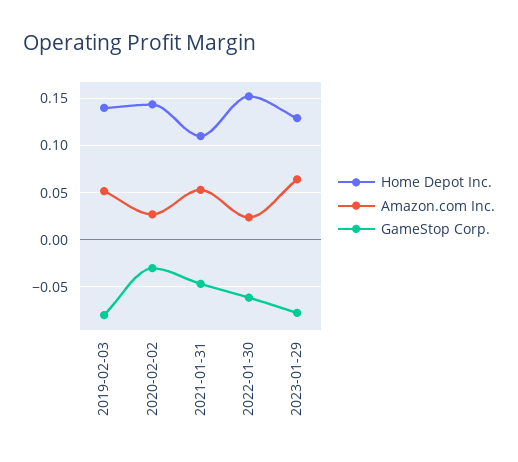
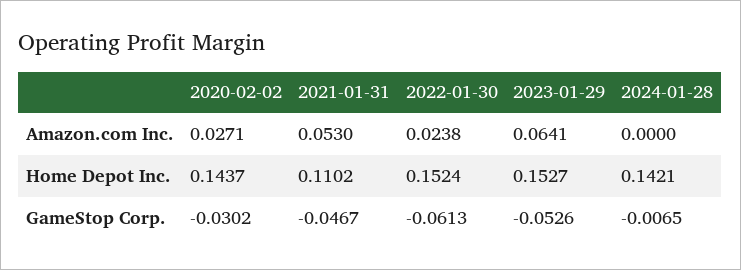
Home Depot Inc., 2019-02-03: 0.14 -> none
Amazon.com Inc., 2019-02-03: 0.05 -> none
GameStop Corp., 2019-02-03: -0.08 -> none
Home Depot Inc., 2023-01-29: 0.13 -> 0.1527
GameStop Corp., 2023-01-29: -0.08 -> -0.0526
Amazon.com Inc., 2024-01-28: none -> 0
Home Depot Inc., 2024-01-28: none -> 0.1421
GameStop Corp., 2024-01-28: none -> -0.0065

